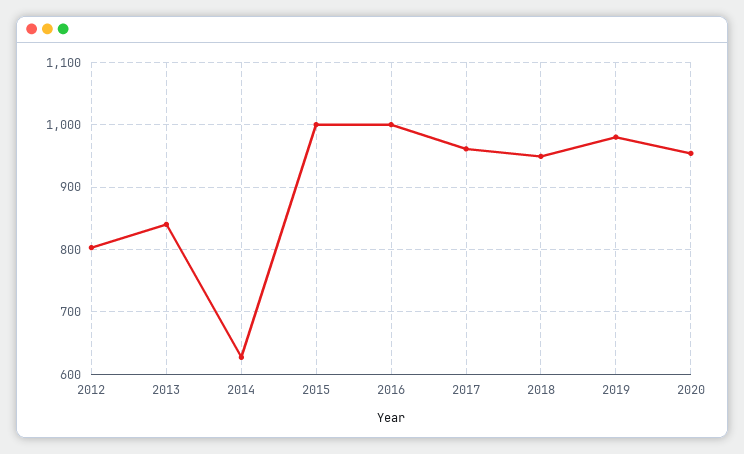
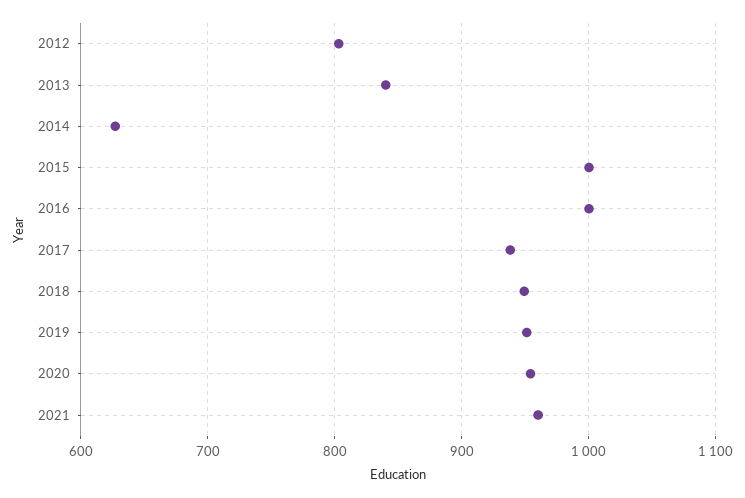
2017: 960 -> 940
2019: 980 -> 950
2021: none -> 960

